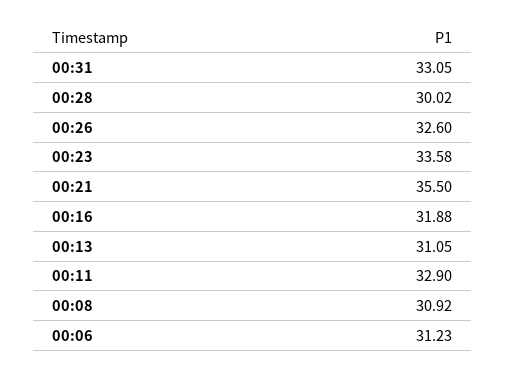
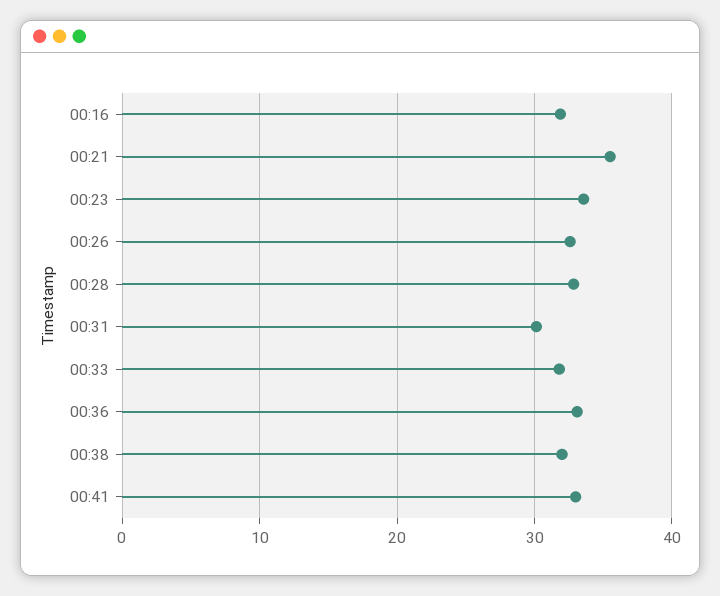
00:31: 33.05 -> 30
00:28: 30.02 -> 33
00:13: 31.05 -> none
00:11: 32.9 -> none
00:08: 30.92 -> none
00:06: 31.23 -> none
00:33: none -> 32
00:36: none -> 33
00:38: none -> 32
00:41: none -> 33

